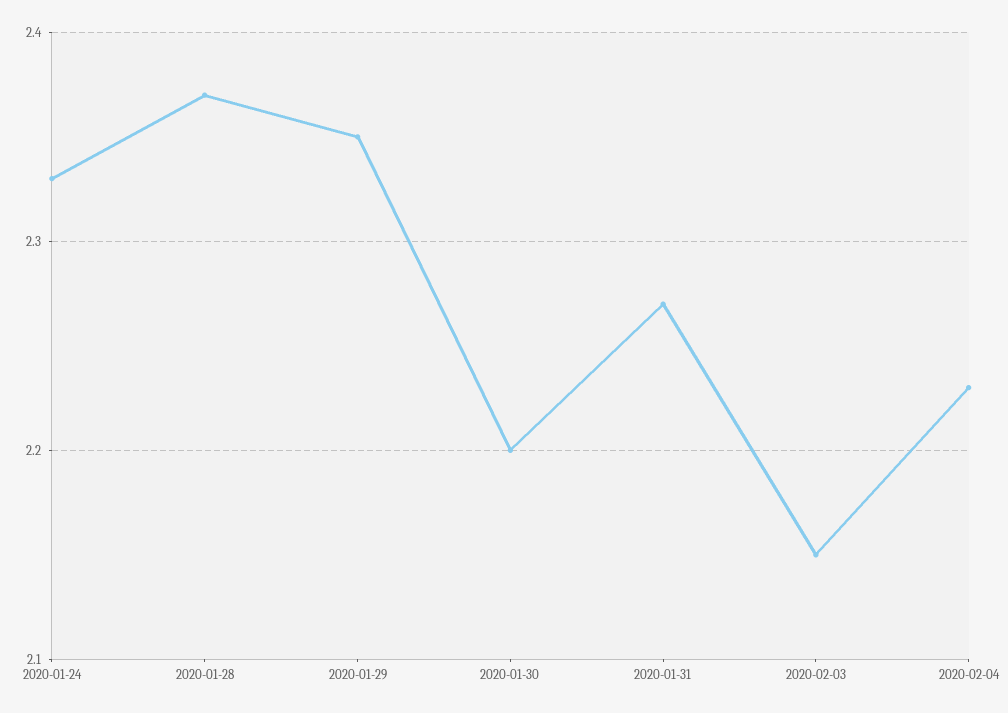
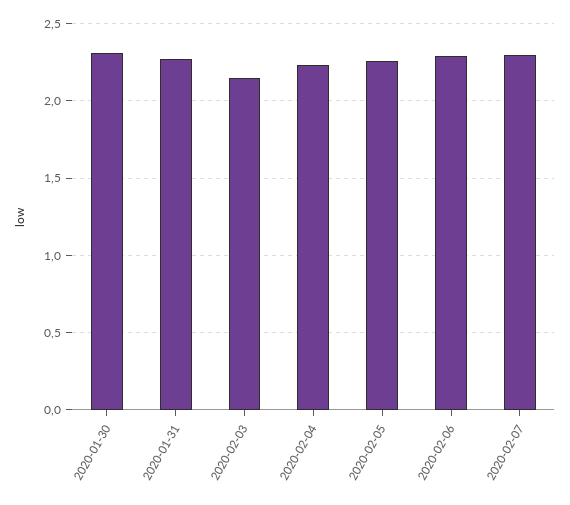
2020-01-24: 2.33 -> none
2020-01-28: 2.37 -> none
2020-01-29: 2.35 -> none
2020-01-30: 2.2 -> 2.3
2020-02-05: none -> 2.25
2020-02-06: none -> 2.3
2020-02-07: none -> 2.3

